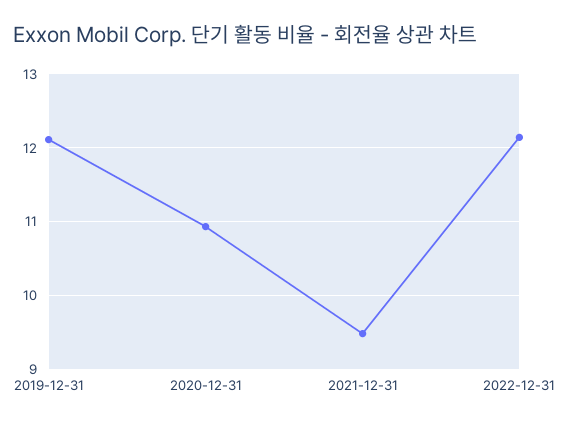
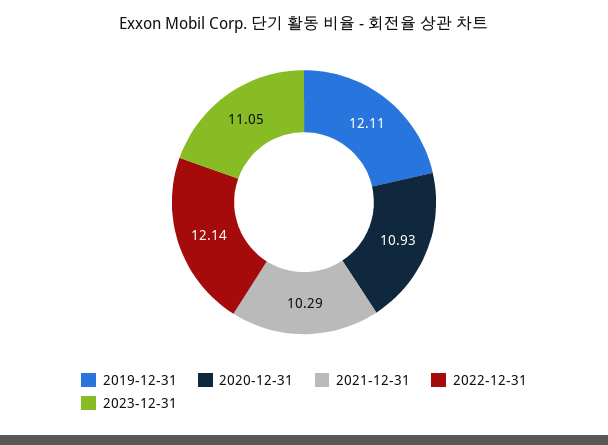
2021-12-31: 9.5 -> 10.29
2023-12-31: none -> 11.05

